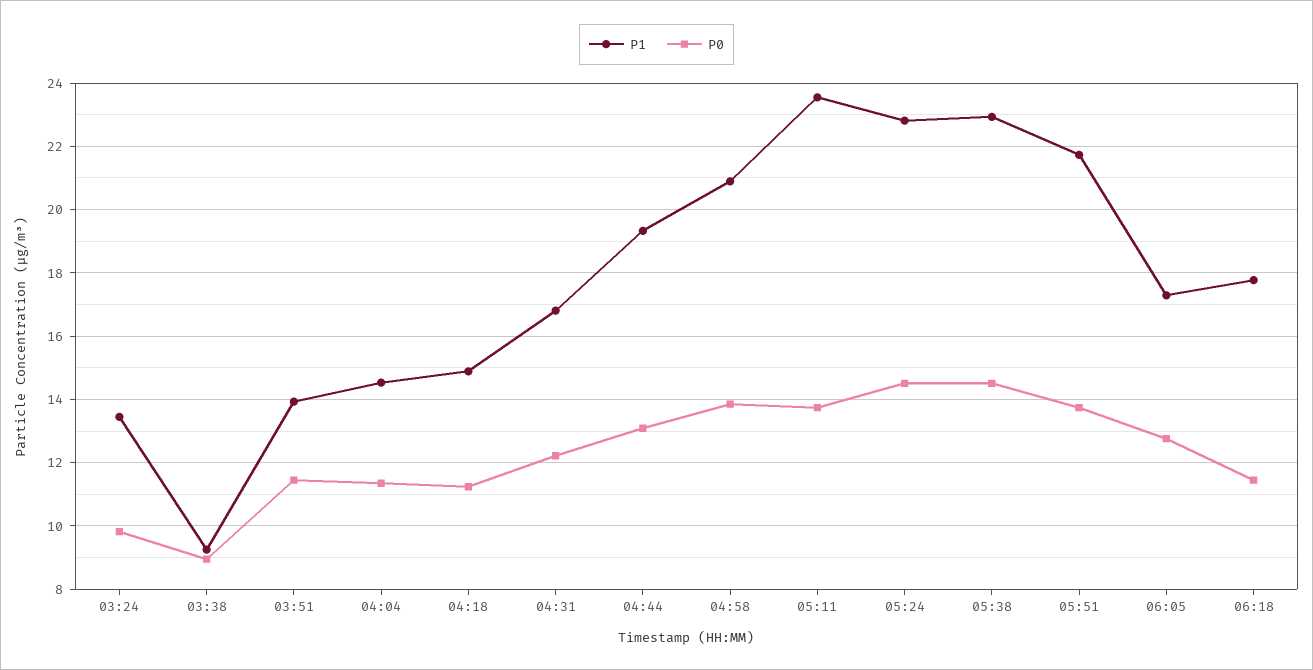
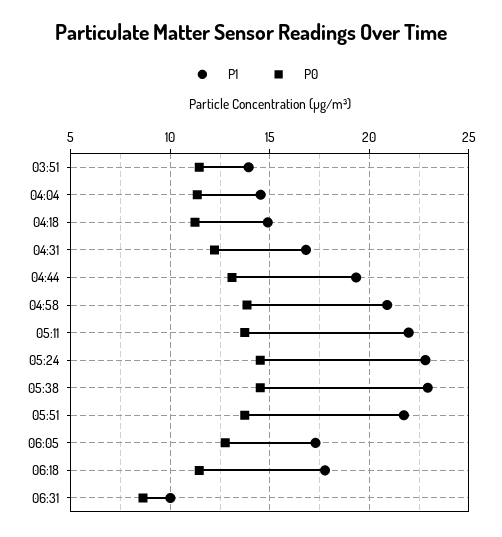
P1, 03:24: 13.4 -> none
P0, 03:24: 9.8 -> none
P1, 03:38: 9.2 -> none
P0, 03:38: 9 -> none
P1, 05:11: 23.6 -> 22
P1, 06:31: none -> 10
P0, 06:31: none -> 8.5

